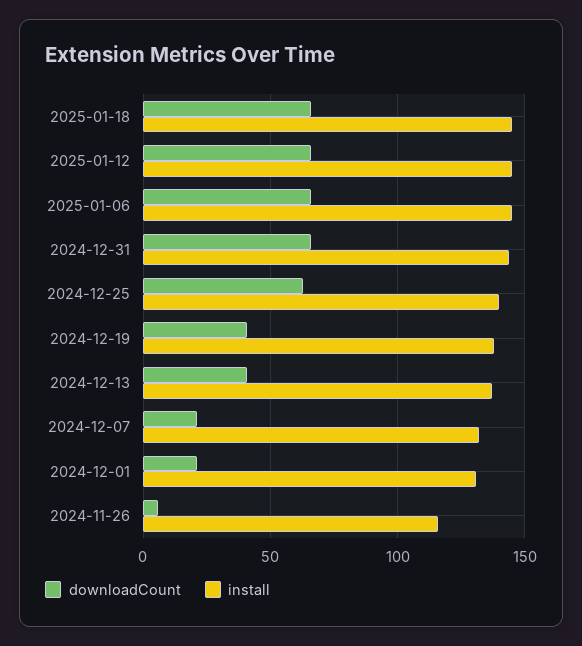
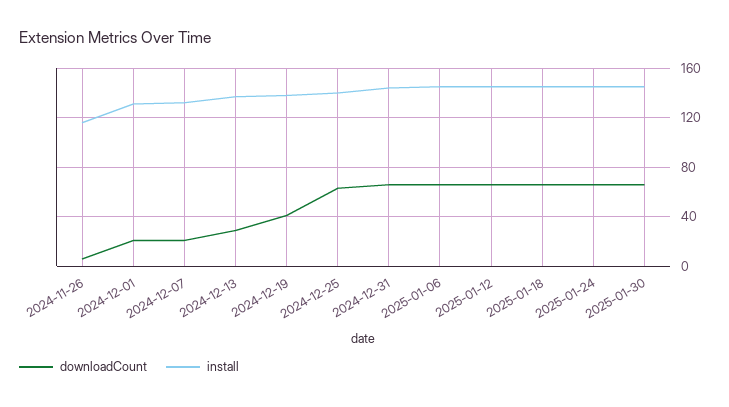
downloadCount, 2024-12-13: 40 -> 30
downloadCount, 2025-01-24: none -> 65
install, 2025-01-24: none -> 145
downloadCount, 2025-01-30: none -> 65
install, 2025-01-30: none -> 145

